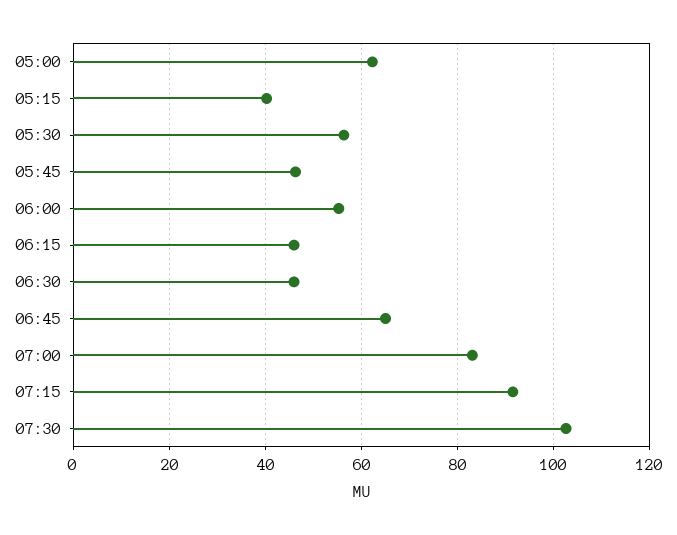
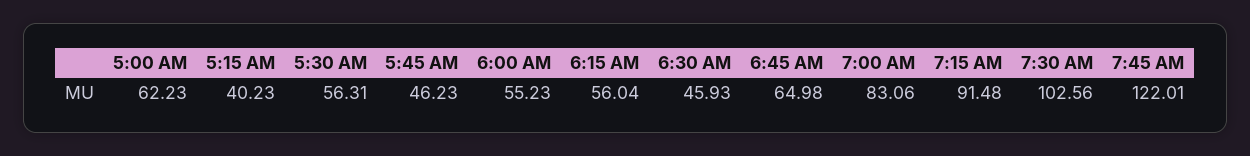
06:15: 46 -> 56.04
7:45 AM: none -> 122.01

